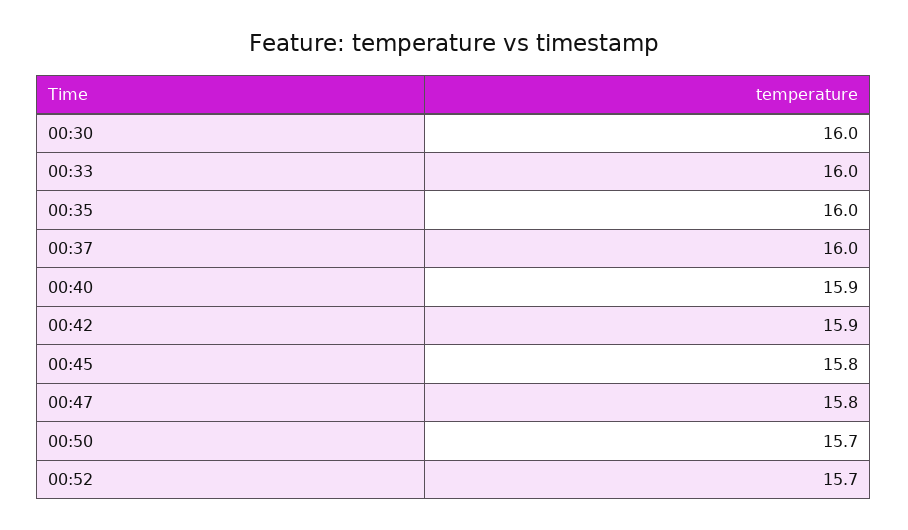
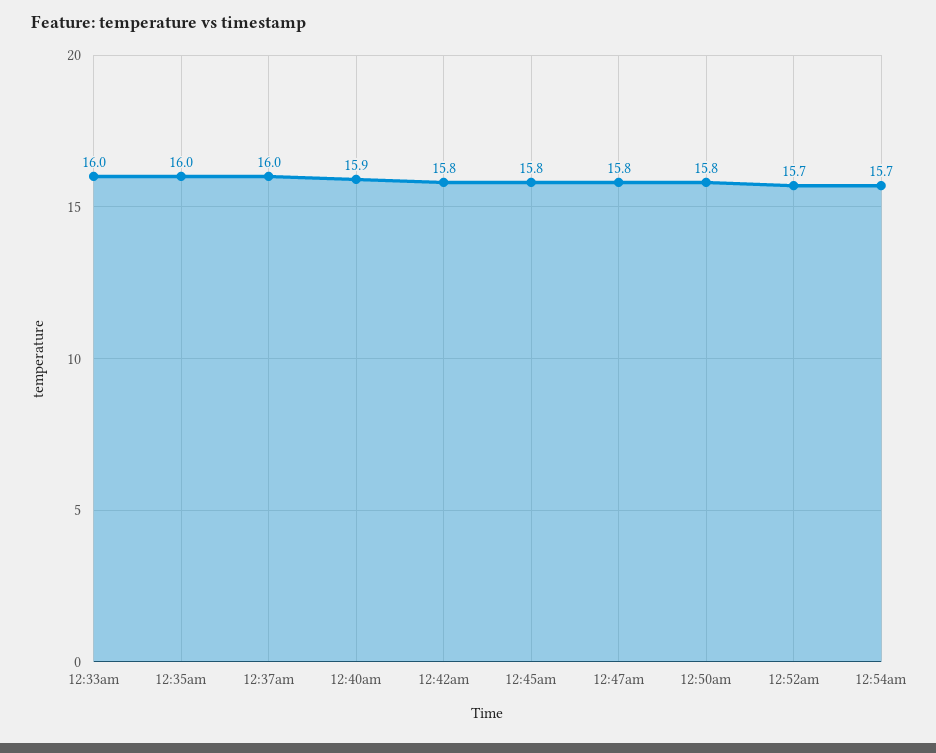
00:30: 16 -> none
00:42: 15.9 -> 15.8
00:50: 15.7 -> 15.8
12:54am: none -> 15.7

